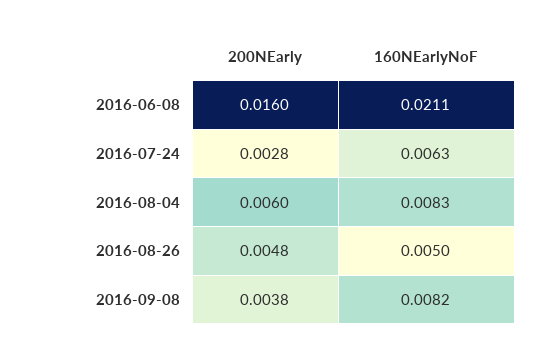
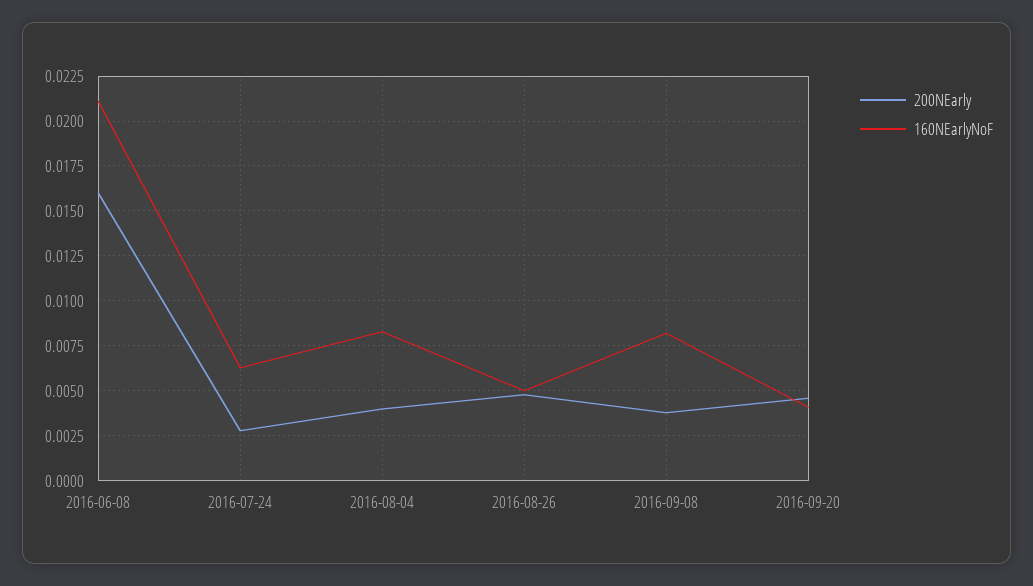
200NEarly, 2016-08-04: 0.006 -> 0.004
200NEarly, 2016-09-20: none -> 0.0045
160NEarlyNoF, 2016-09-20: none -> 0.004

